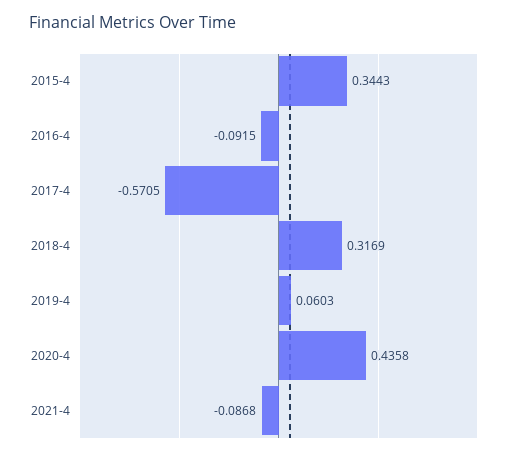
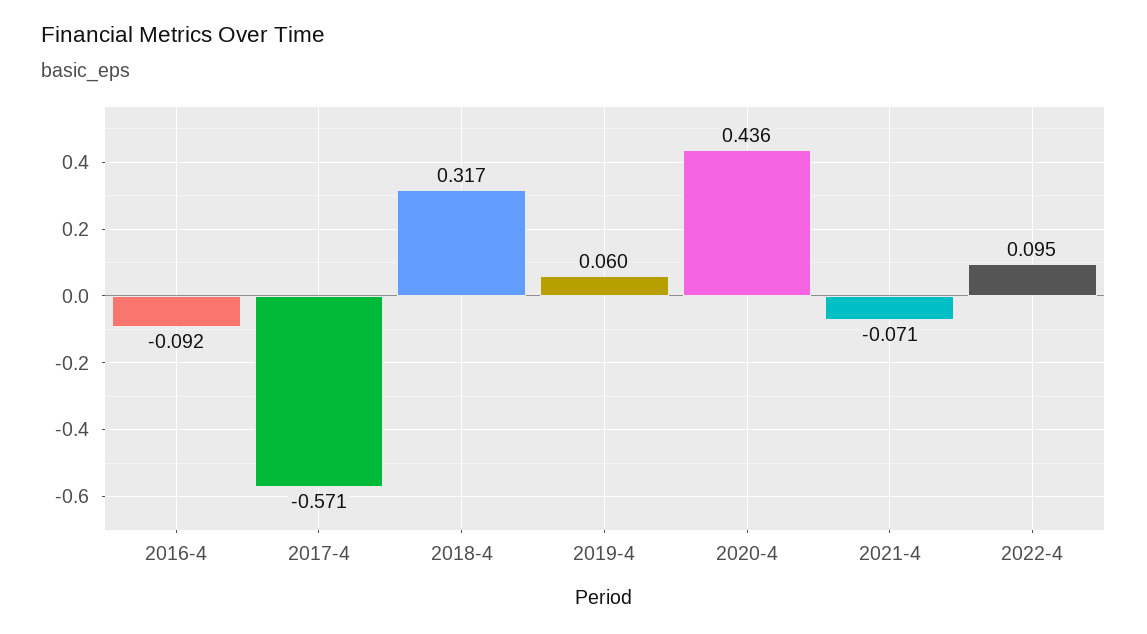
2015-4: 0.3443 -> none
2021-4: -0.0868 -> -0.071
2022-4: none -> 0.095

